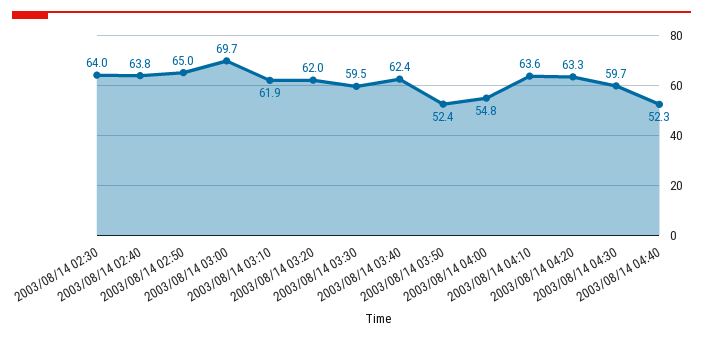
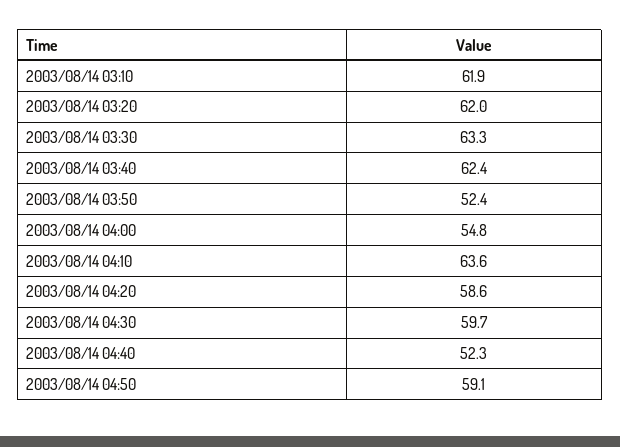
2003/08/14 02:30: 64 -> none
2003/08/14 02:40: 63.8 -> none
2003/08/14 02:50: 65 -> none
2003/08/14 03:00: 69.7 -> none
2003/08/14 03:30: 59.5 -> 63.3
2003/08/14 04:20: 63.3 -> 58.6
2003/08/14 04:50: none -> 59.1

